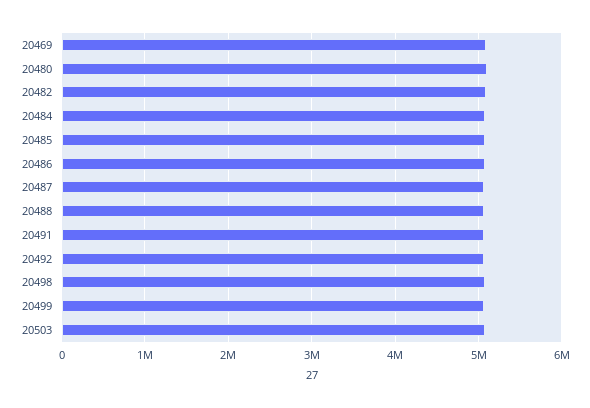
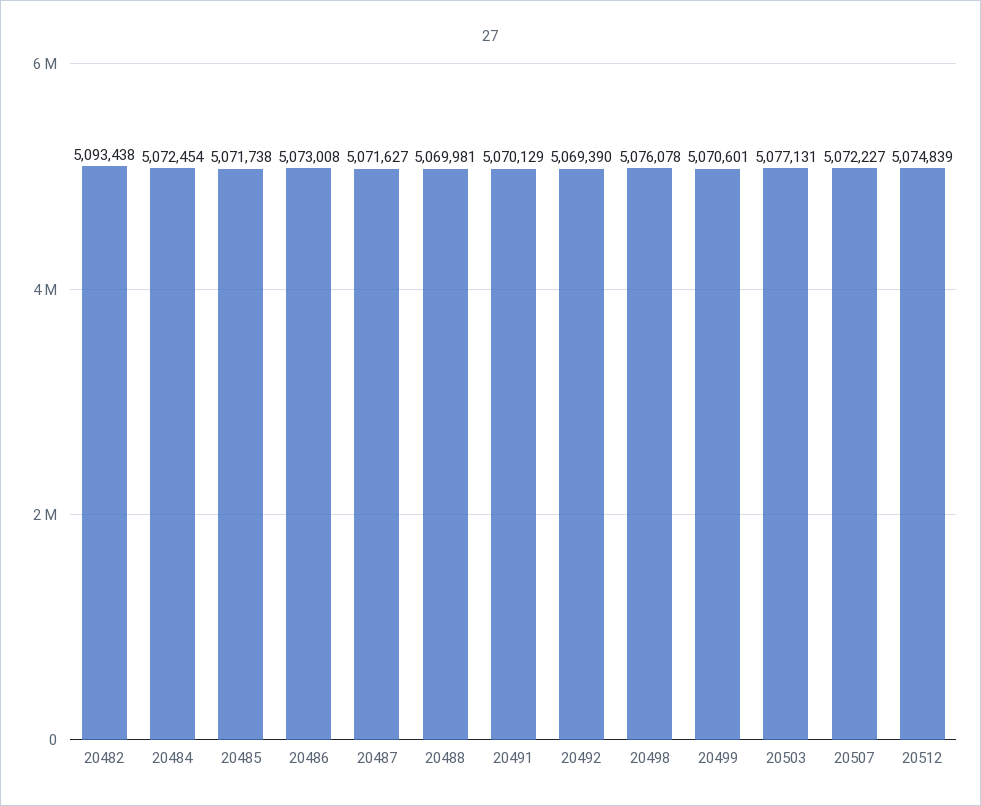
20469: 5100000 -> none
20480: 5100000 -> none
20507: none -> 5072227
20512: none -> 5074839

